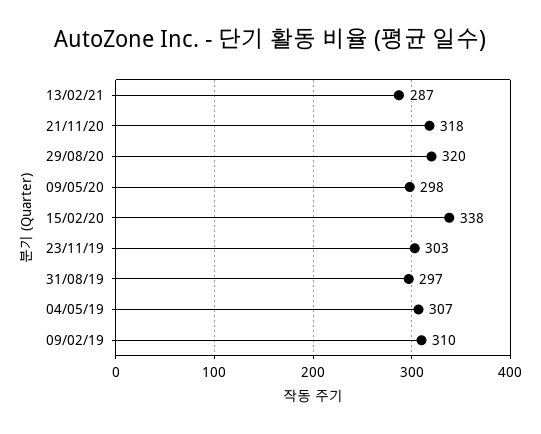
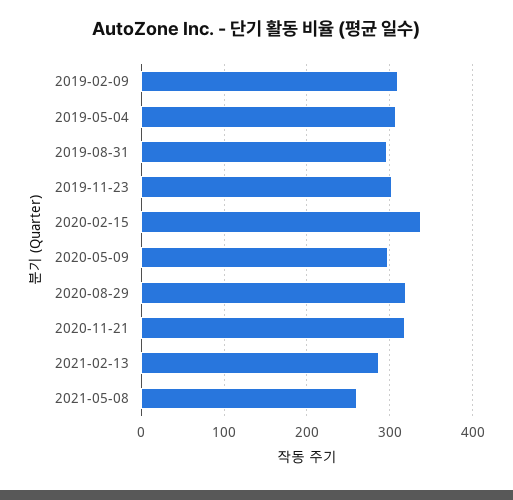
2021-05-08: none -> 260

